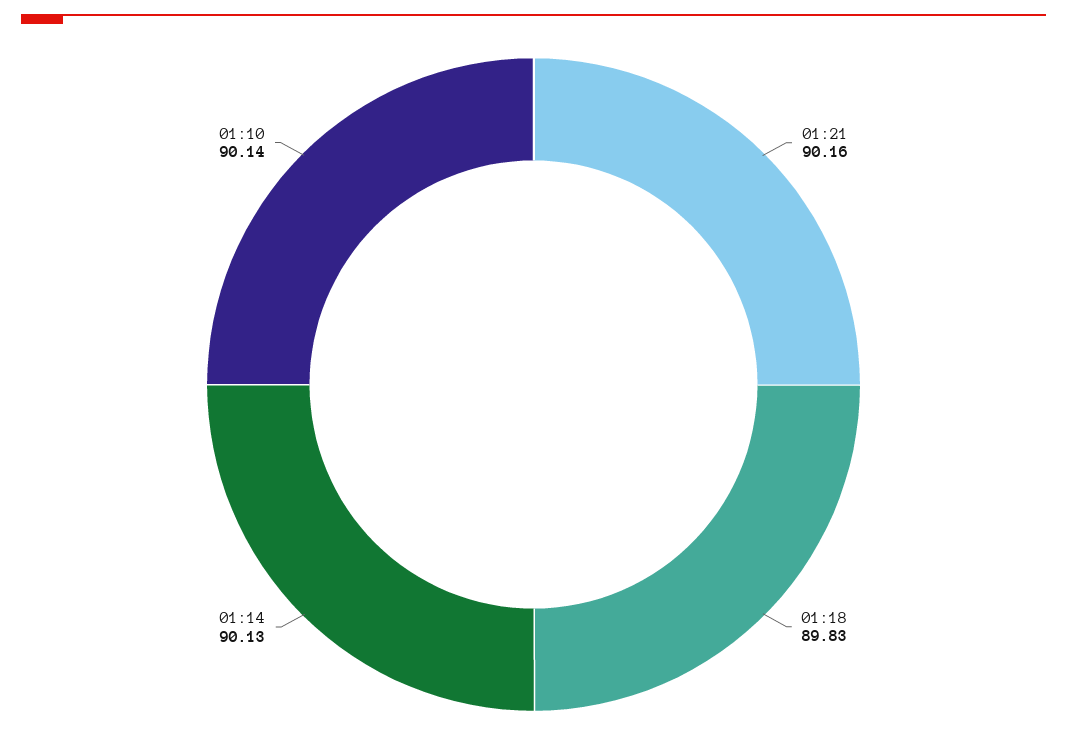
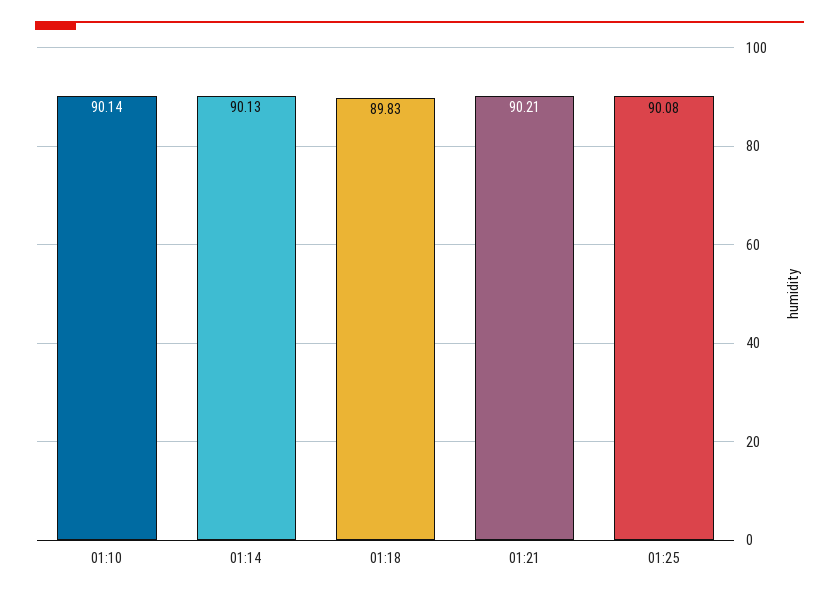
01:21: 90.16 -> 90.21
01:25: none -> 90.08

